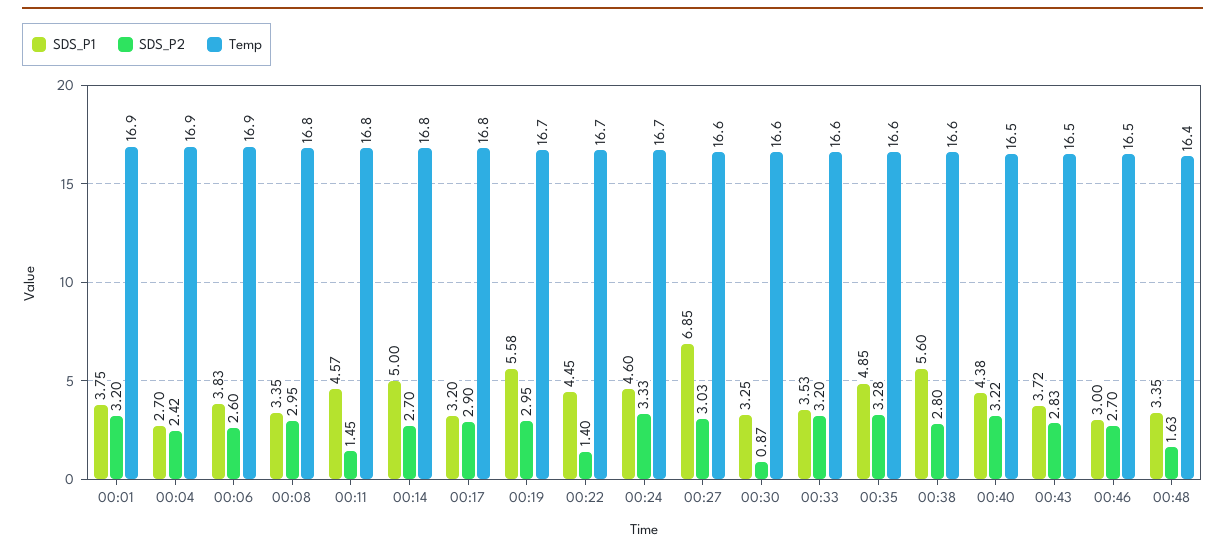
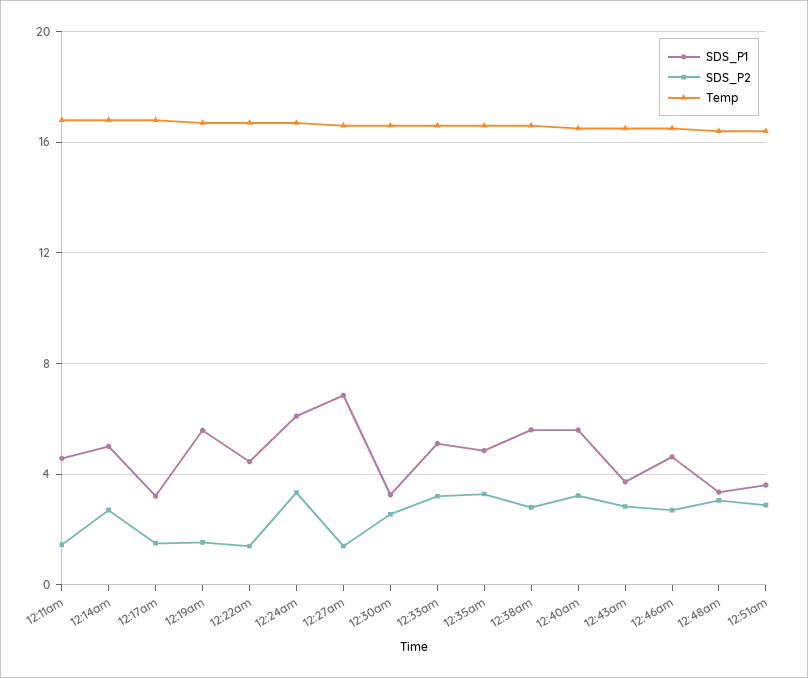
SDS_P1, 00:01: 3.75 -> none
SDS_P2, 00:01: 3.2 -> none
Temp, 00:01: 16.9 -> none
SDS_P1, 00:04: 2.7 -> none
SDS_P2, 00:04: 2.42 -> none
Temp, 00:04: 16.9 -> none
SDS_P1, 00:06: 3.83 -> none
SDS_P2, 00:06: 2.6 -> none
Temp, 00:06: 16.9 -> none
SDS_P1, 00:08: 3.35 -> none
SDS_P2, 00:08: 2.95 -> none
Temp, 00:08: 16.8 -> none
SDS_P2, 00:17: 2.9 -> 1.5
SDS_P2, 00:19: 2.95 -> 1.5
SDS_P1, 00:24: 4.6 -> 6
SDS_P2, 00:27: 3.03 -> 1.5
SDS_P2, 00:30: 0.87 -> 2.5
SDS_P1, 00:33: 3.53 -> 5
SDS_P1, 00:40: 4.38 -> 5.5
SDS_P1, 00:46: 3 -> 4.5
SDS_P2, 00:48: 1.63 -> 3
SDS_P1, 12:51am: none -> 3.5
SDS_P2, 12:51am: none -> 3
Temp, 12:51am: none -> 16.5

